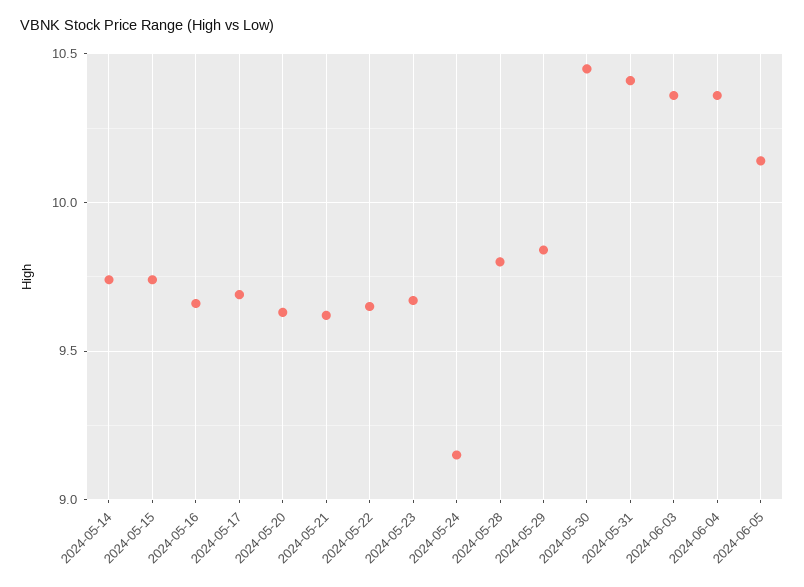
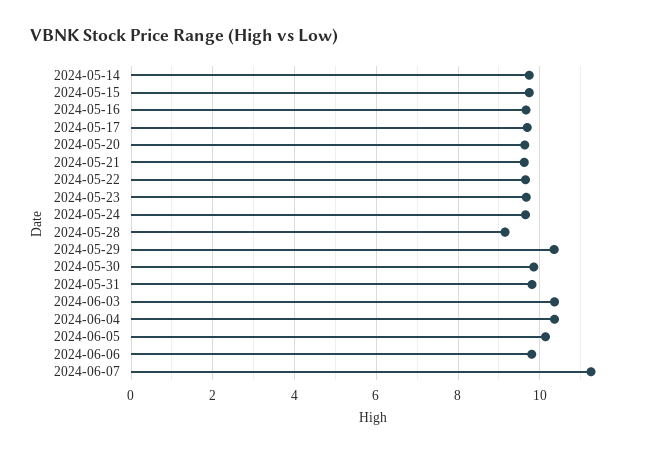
2024-05-24: 9.15 -> 9.6
2024-05-28: 9.8 -> 9.2
2024-05-29: 9.85 -> 10.4
2024-05-30: 10.45 -> 9.8
2024-05-31: 10.4 -> 9.8
2024-06-06: none -> 9.8
2024-06-07: none -> 11.2

